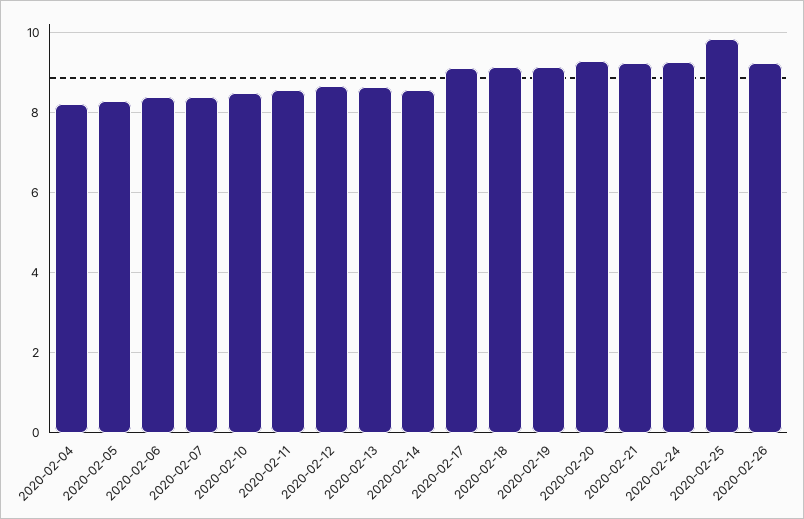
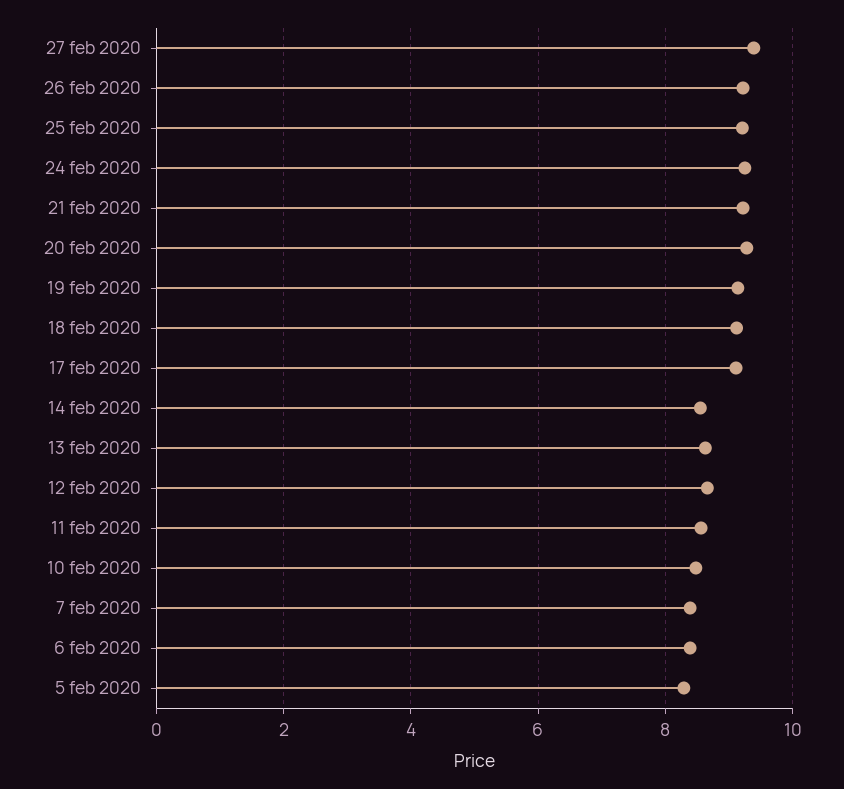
2020-02-04: 8.2 -> none
2020-02-25: 9.8 -> 9.2
27 feb 2020: none -> 9.4

